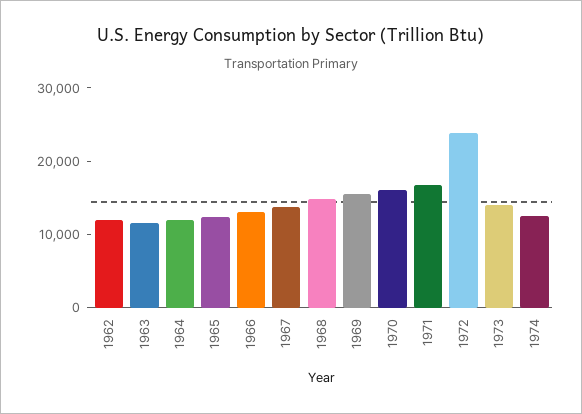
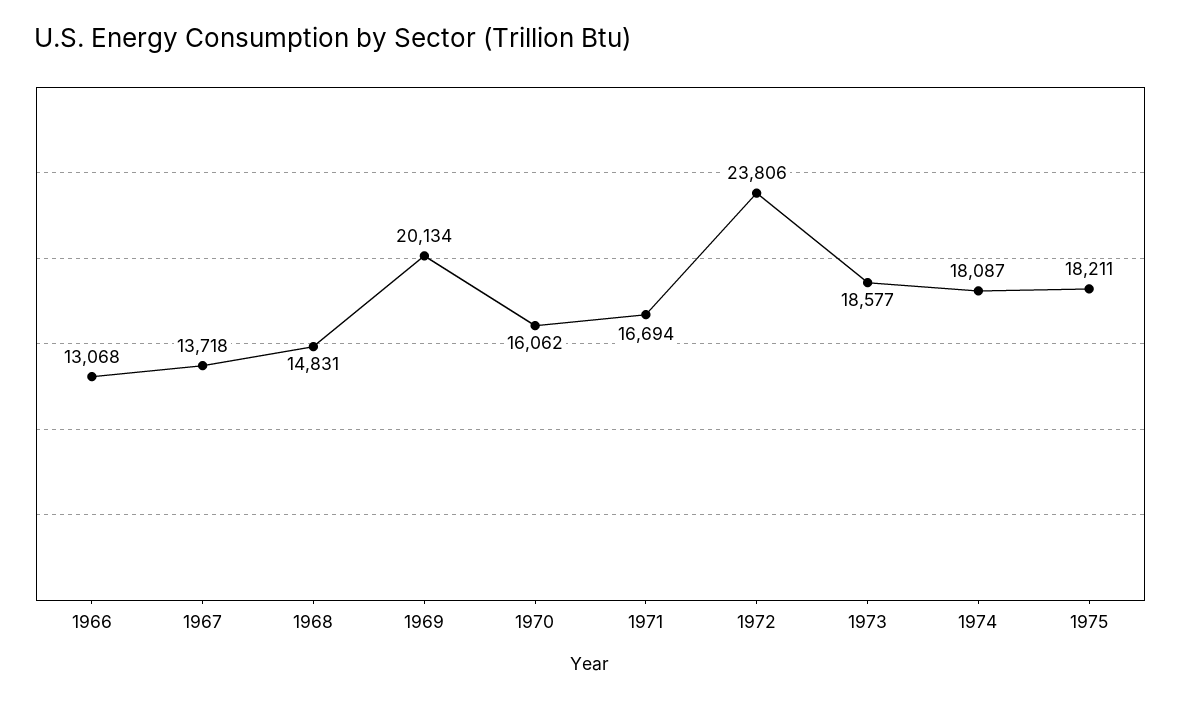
1962: 12000 -> none
1963: 12000 -> none
1964: 12000 -> none
1965: 12000 -> none
1969: 16000 -> 20134
1973: 14000 -> 18577
1974: 12000 -> 18087
1975: none -> 18211

